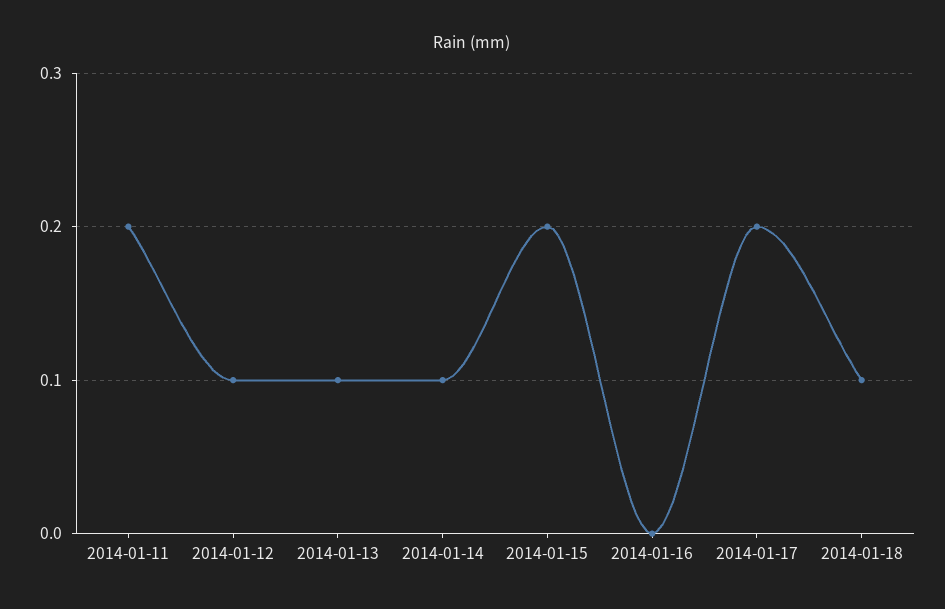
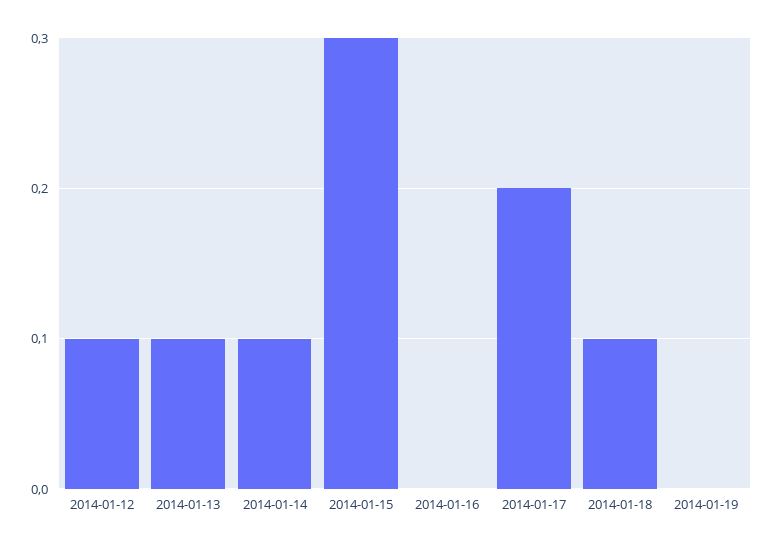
2014-01-11: 0.2 -> none
2014-01-15: 0.2 -> 0.3
2014-01-19: none -> 0

